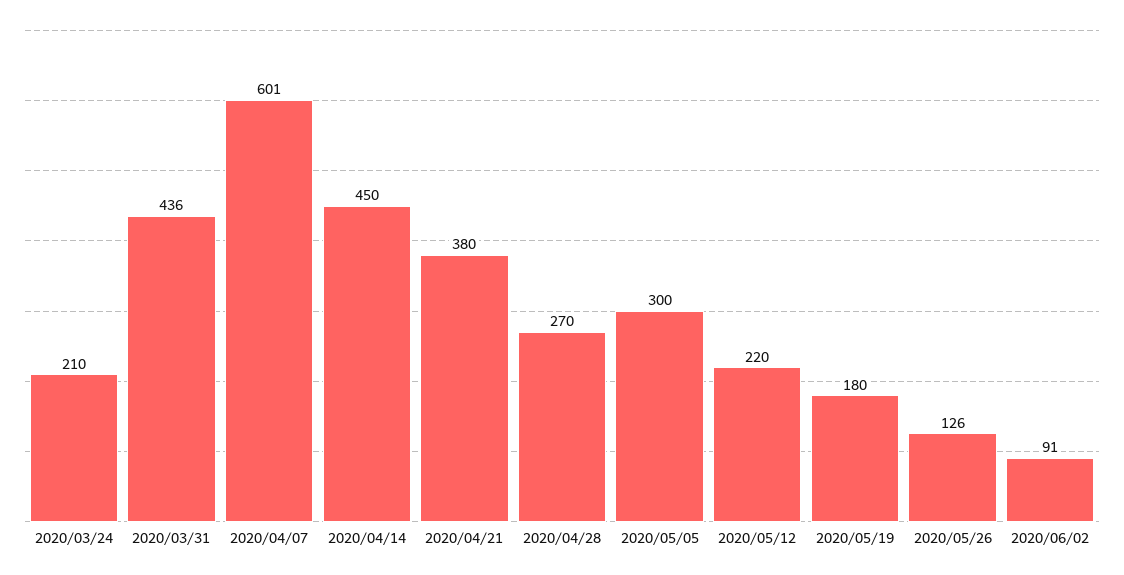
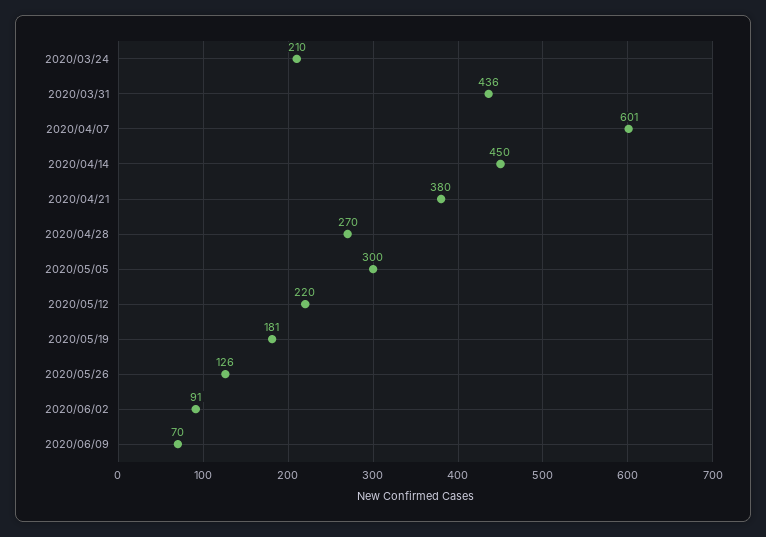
2020/05/19: 180 -> 181
2020/06/09: none -> 70

